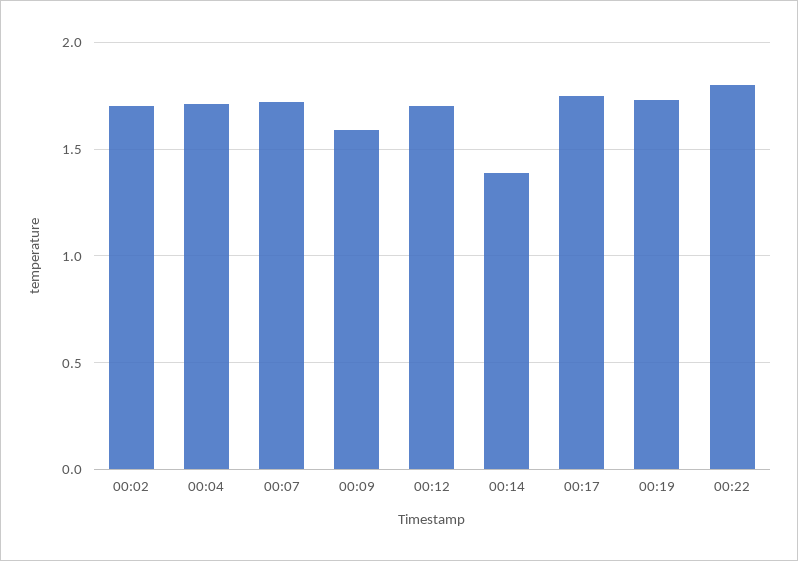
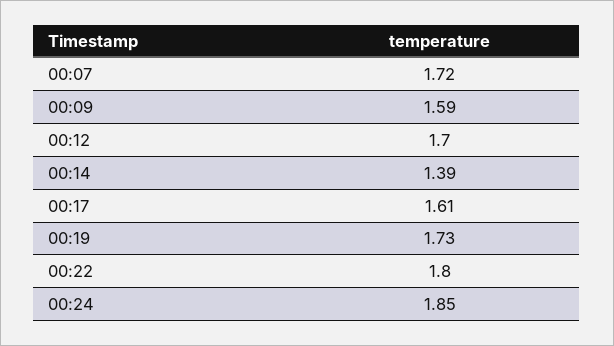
00:02: 1.7 -> none
00:04: 1.7 -> none
00:17: 1.75 -> 1.61
00:24: none -> 1.85

